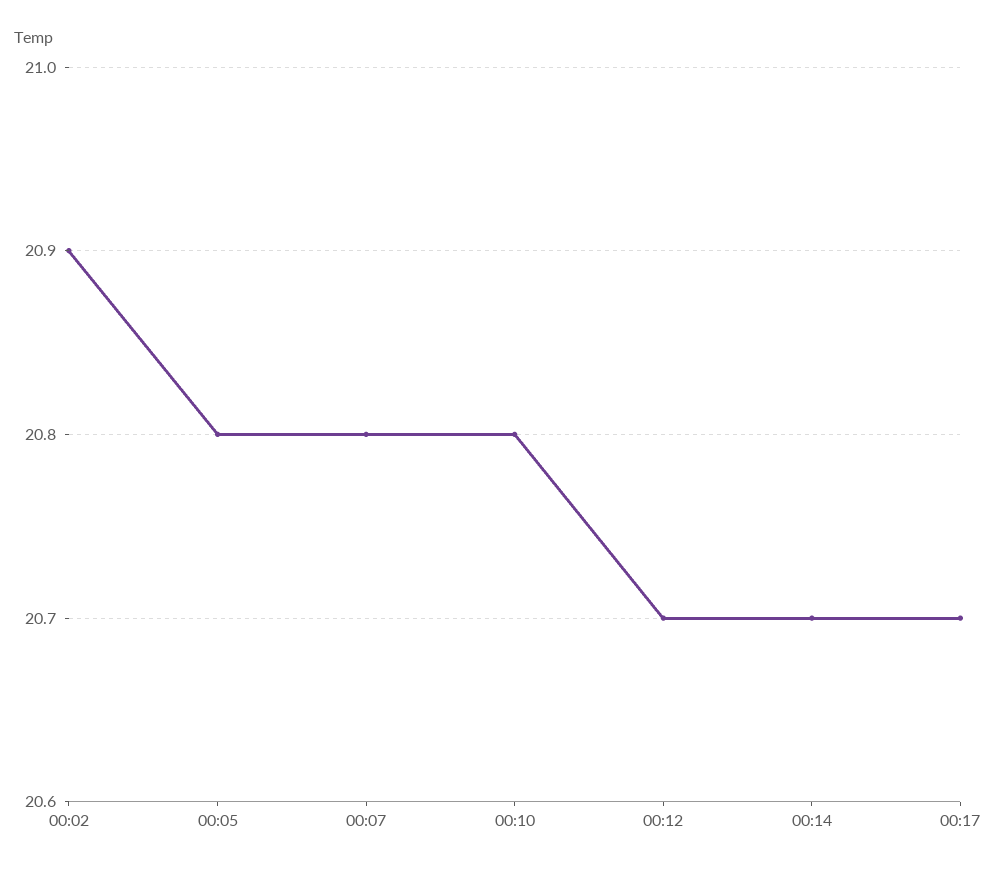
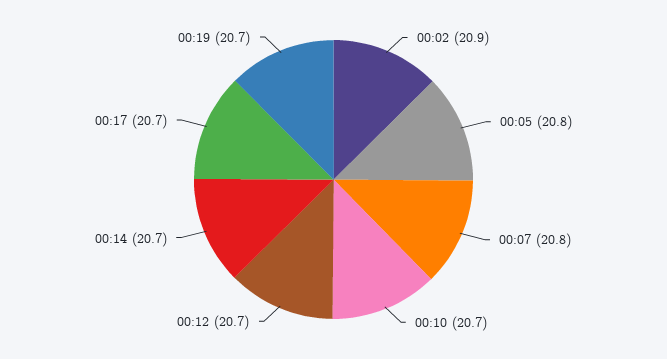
00:10: 20.8 -> 20.7
00:19: none -> 20.7

